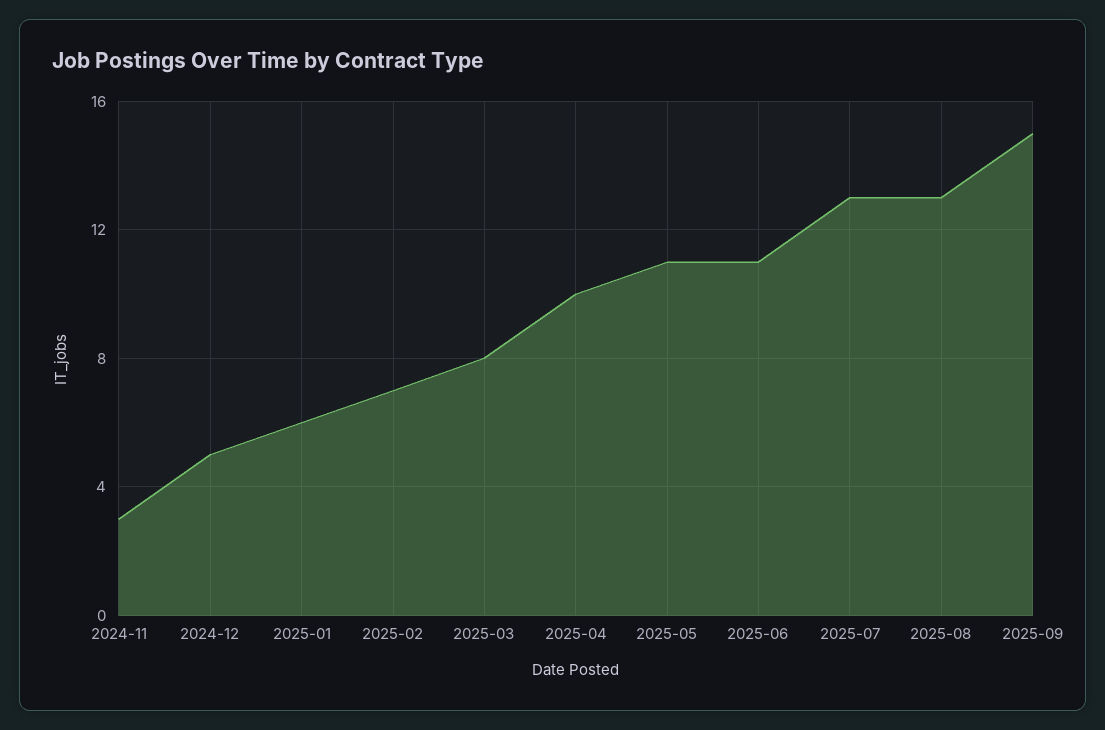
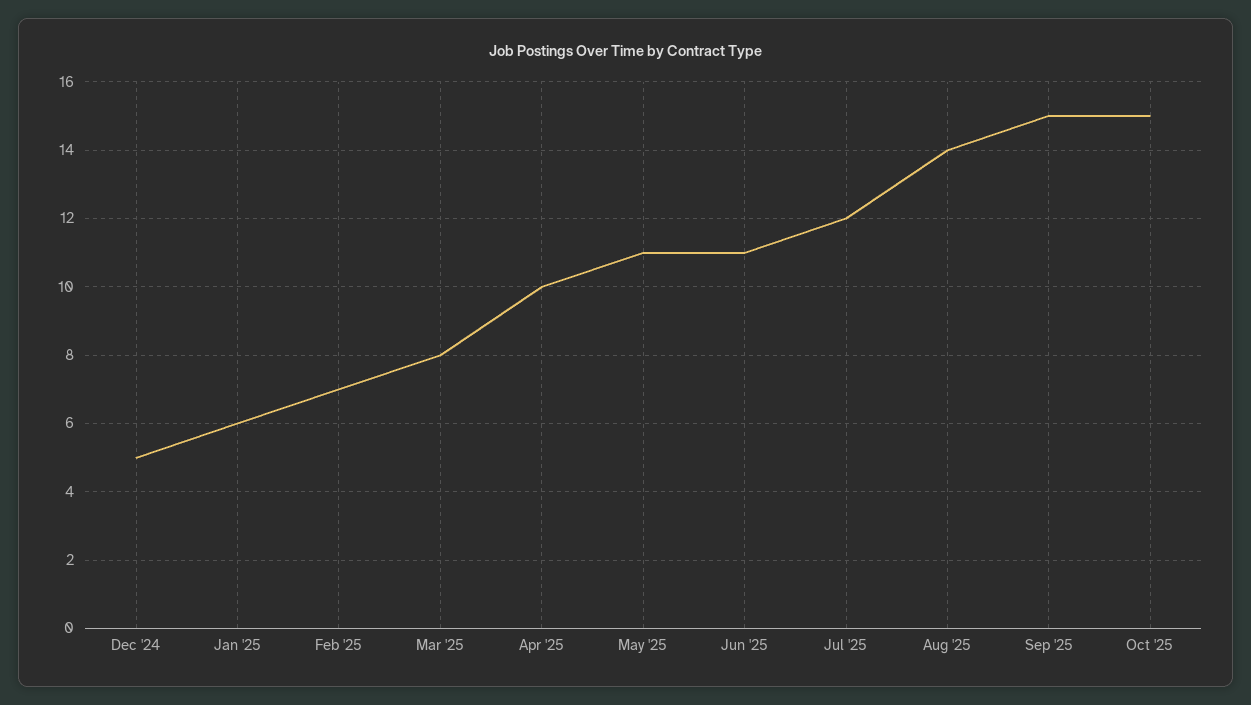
2024-11: 3 -> none
2025-07: 13 -> 12
2025-08: 13 -> 14
Oct '25: none -> 15

